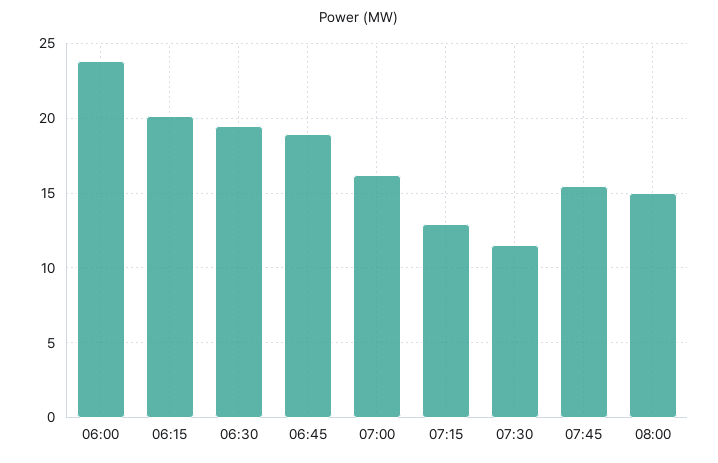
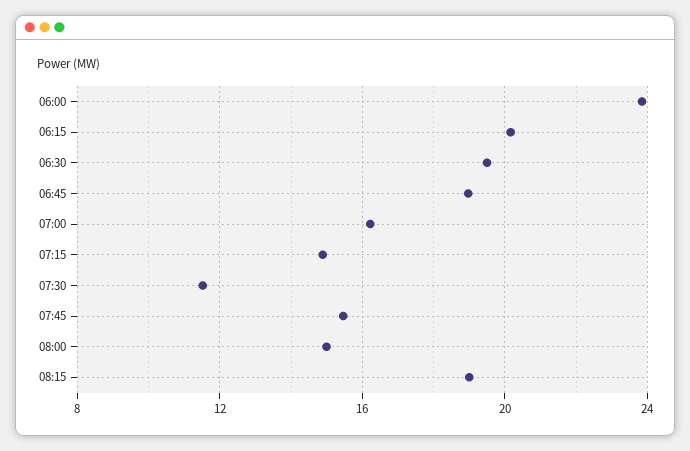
07:15: 13 -> 15
08:15: none -> 19

